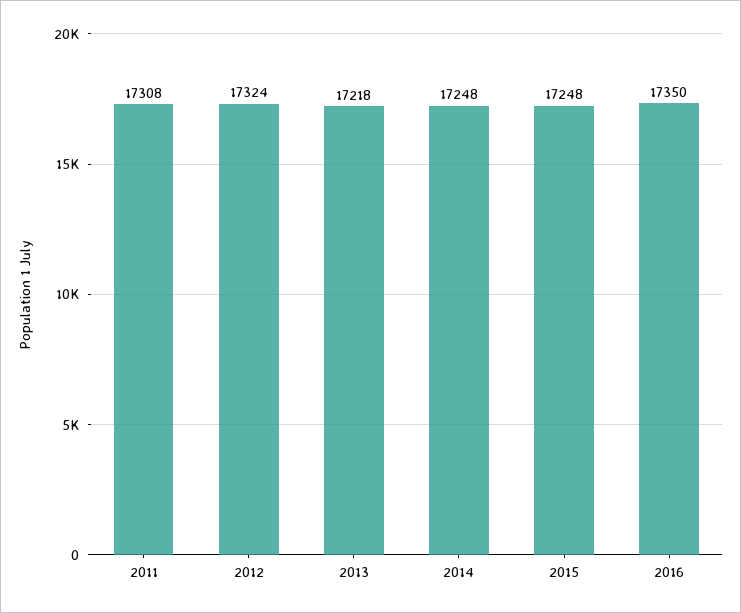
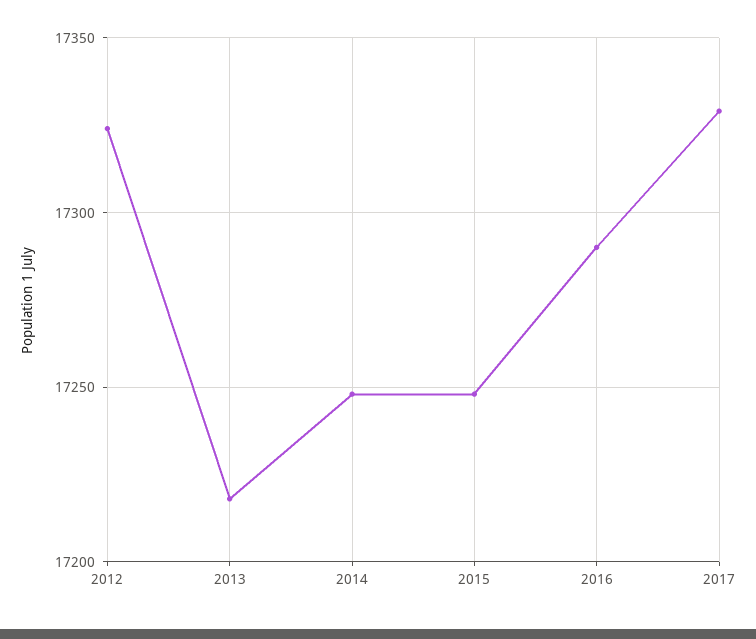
2011: 17308 -> none
2016: 17350 -> 17290
2017: none -> 17330

